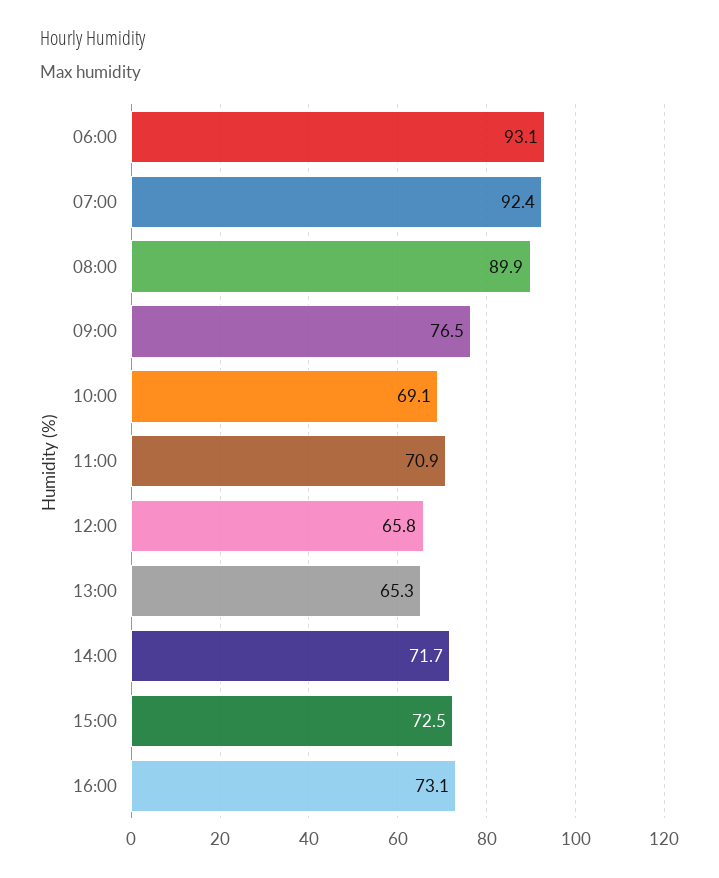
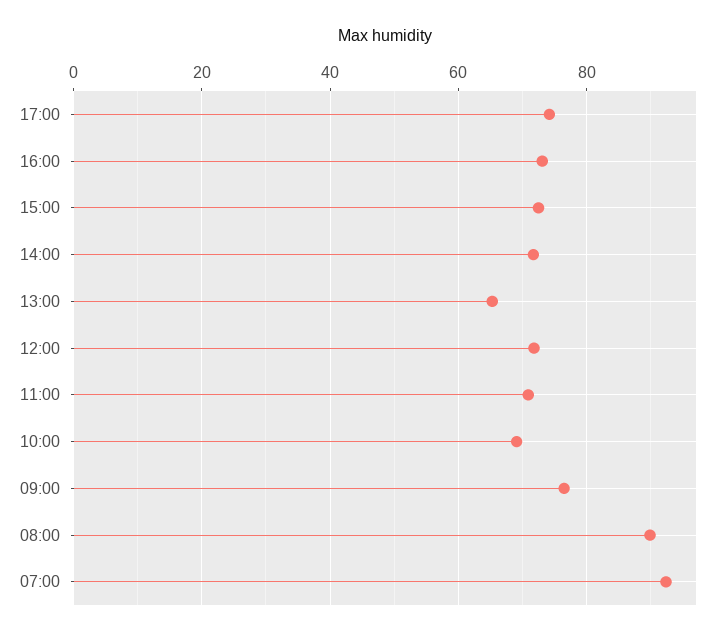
06:00: 93.1 -> none
12:00: 65.8 -> 72
17:00: none -> 74

